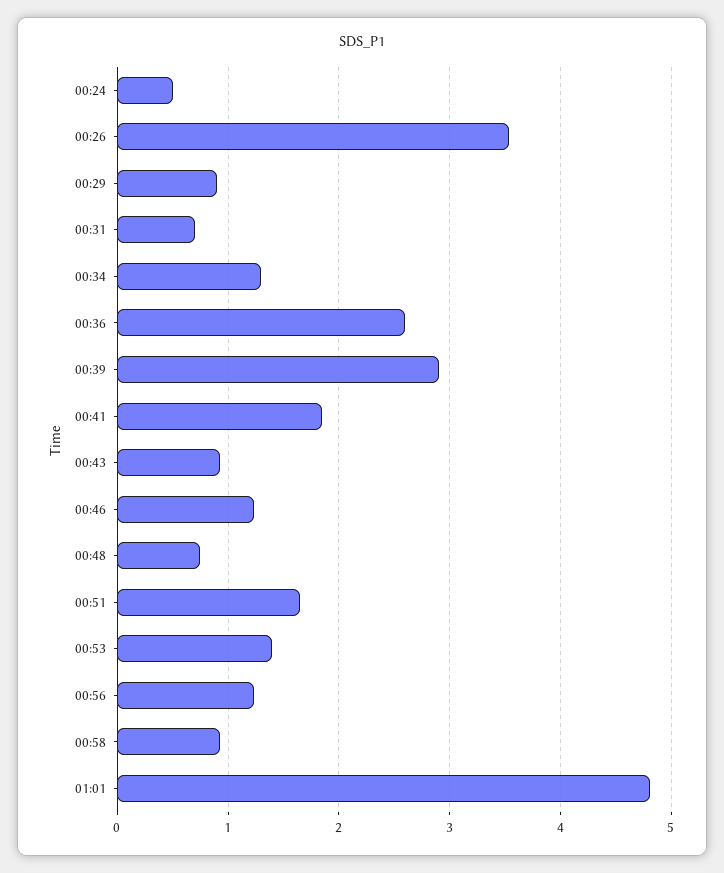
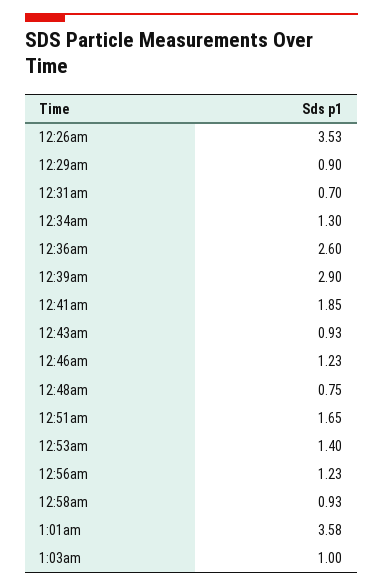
00:24: 0.5 -> none
01:01: 4.8 -> 3.58
1:03am: none -> 1

